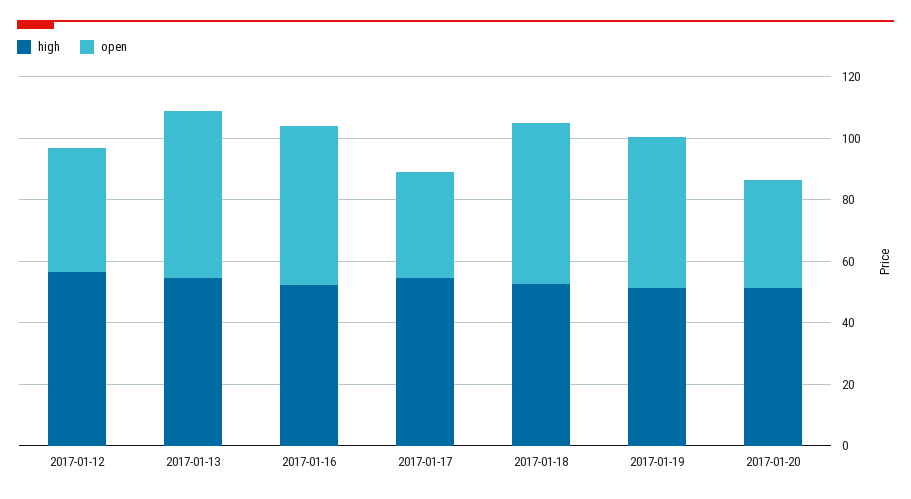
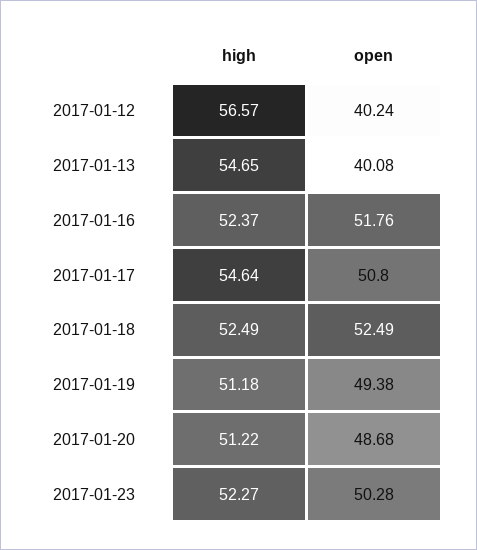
open, 2017-01-13: 55 -> 40.08
open, 2017-01-17: 35 -> 50.8
open, 2017-01-20: 35 -> 48.68
high, 2017-01-23: none -> 52.27
open, 2017-01-23: none -> 50.28

